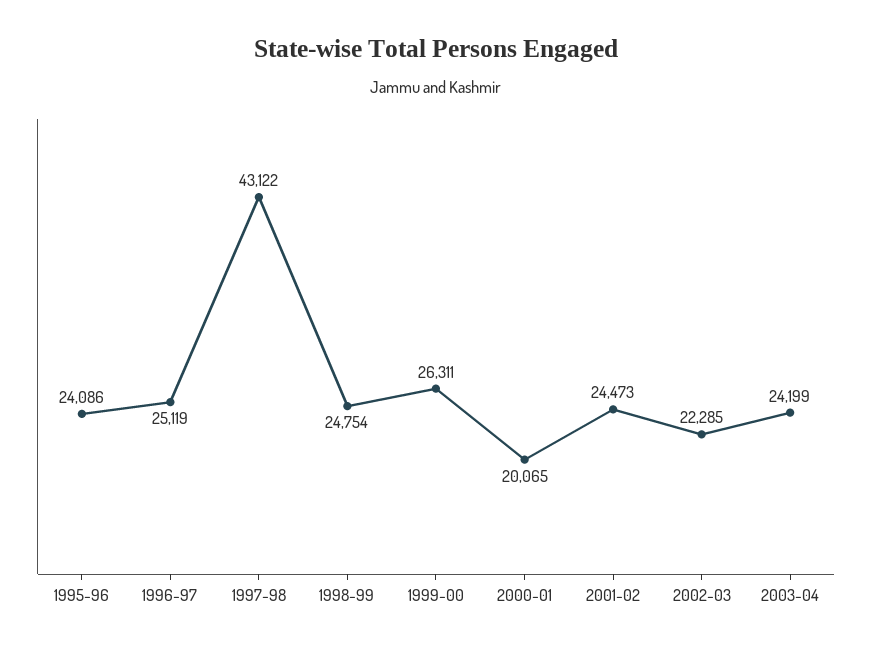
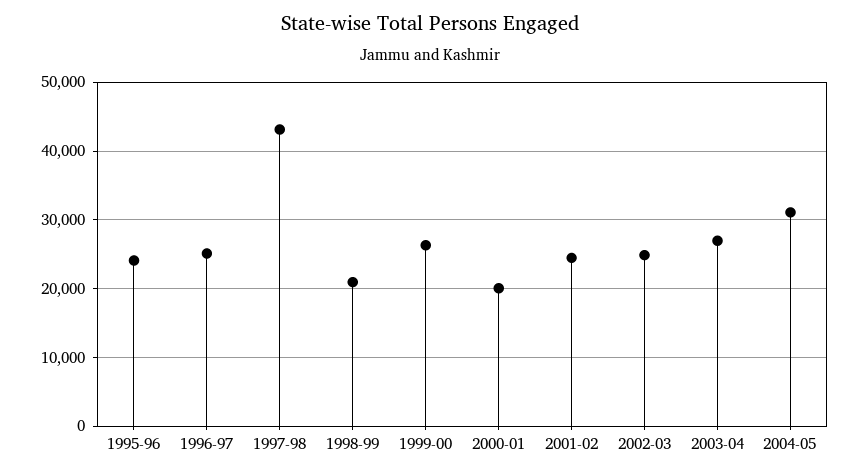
1998-99: 24754 -> 21000
2002-03: 22285 -> 25000
2003-04: 24199 -> 27000
2004-05: none -> 31000

